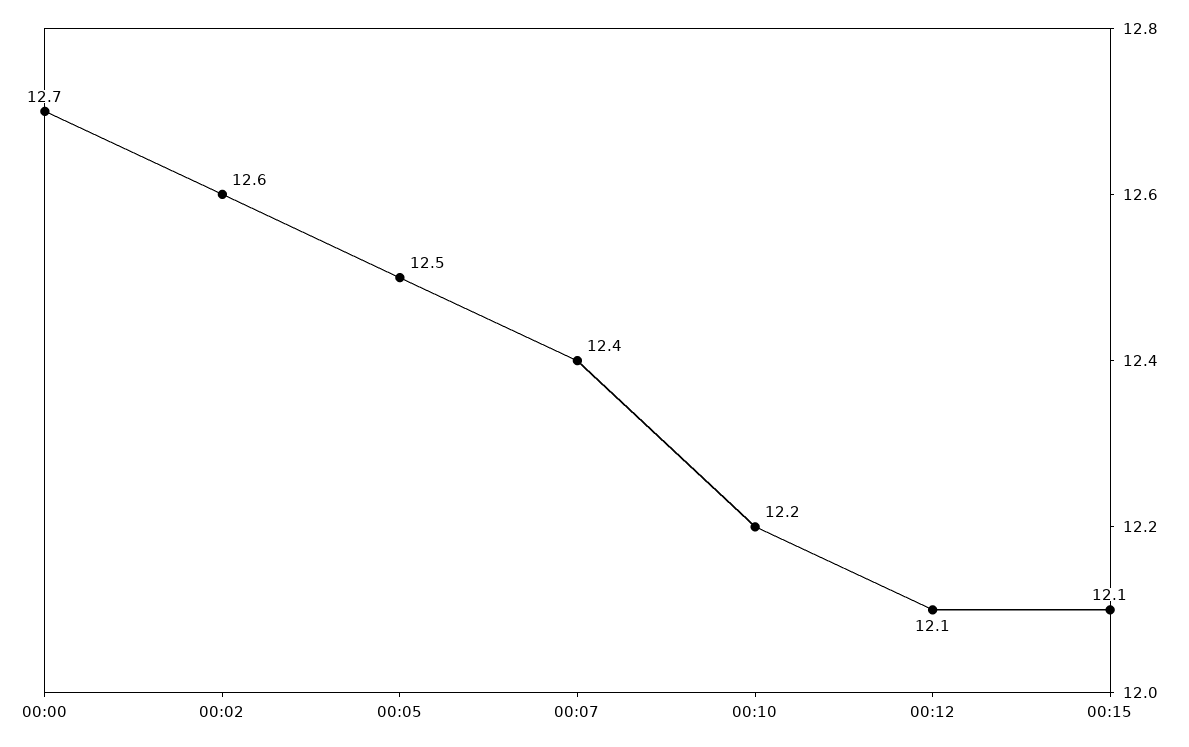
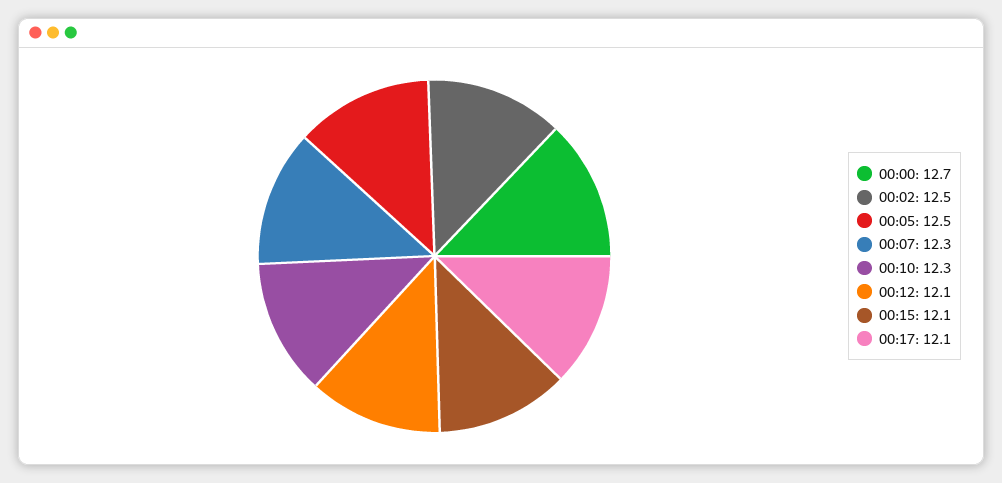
00:02: 12.6 -> 12.5
00:07: 12.4 -> 12.3
00:10: 12.2 -> 12.3
00:17: none -> 12.1

